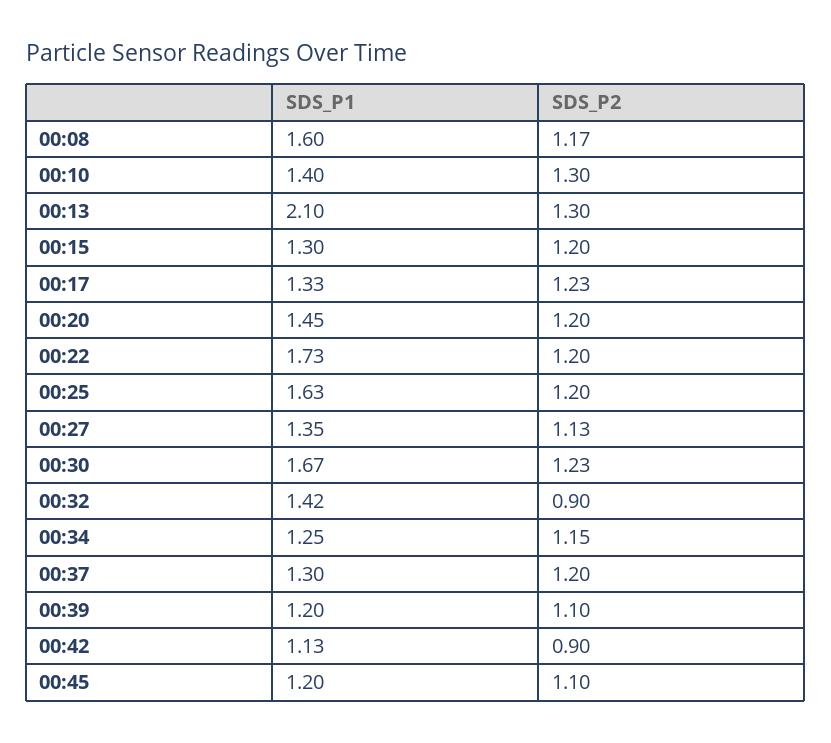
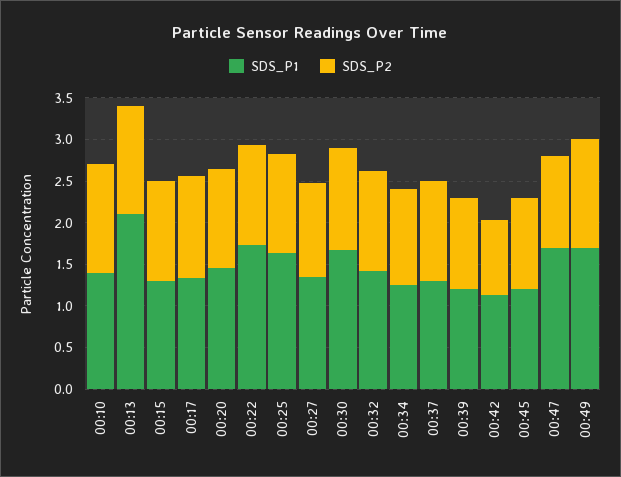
SDS_P1, 00:08: 1.6 -> none
SDS_P2, 00:08: 1.17 -> none
SDS_P2, 00:32: 0.9 -> 1.2
SDS_P1, 00:47: none -> 1.7
SDS_P2, 00:47: none -> 1.1
SDS_P1, 00:49: none -> 1.7
SDS_P2, 00:49: none -> 1.3

